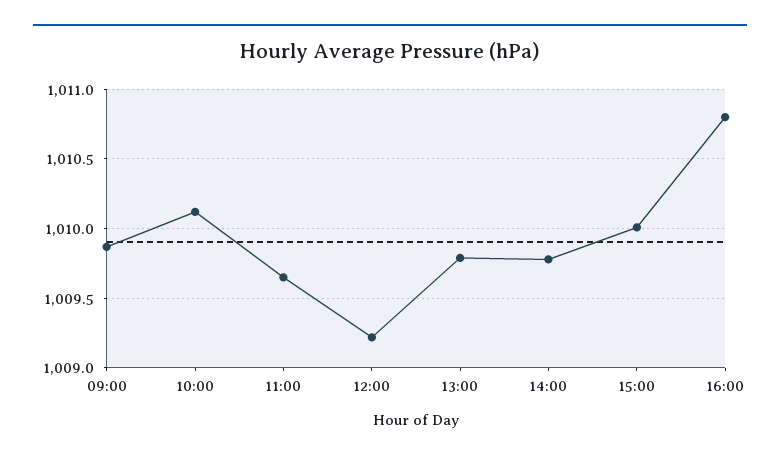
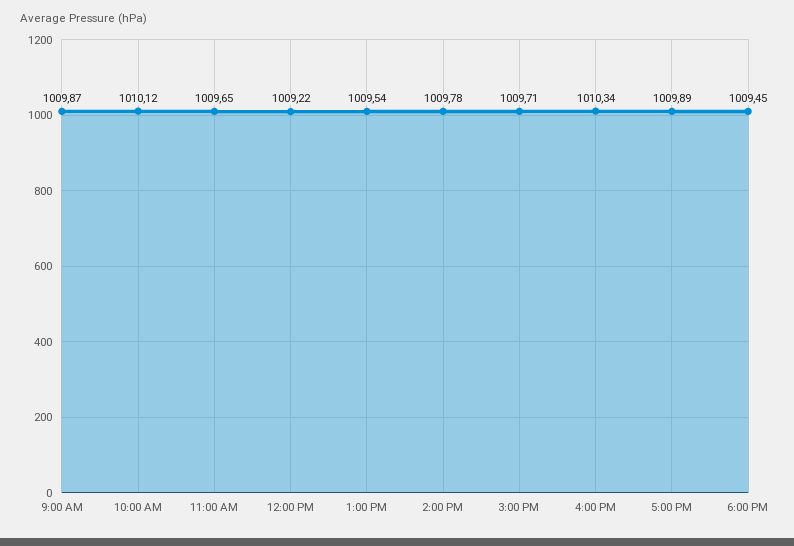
13:00: 1009.8 -> 1009.54
15:00: 1010 -> 1009.71
16:00: 1010.8 -> 1010.34
5:00 PM: none -> 1009.89
6:00 PM: none -> 1009.45

